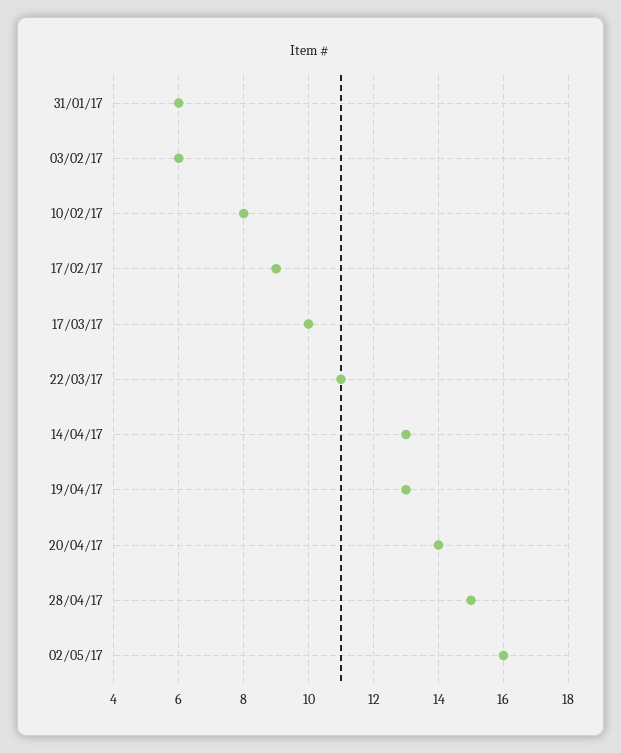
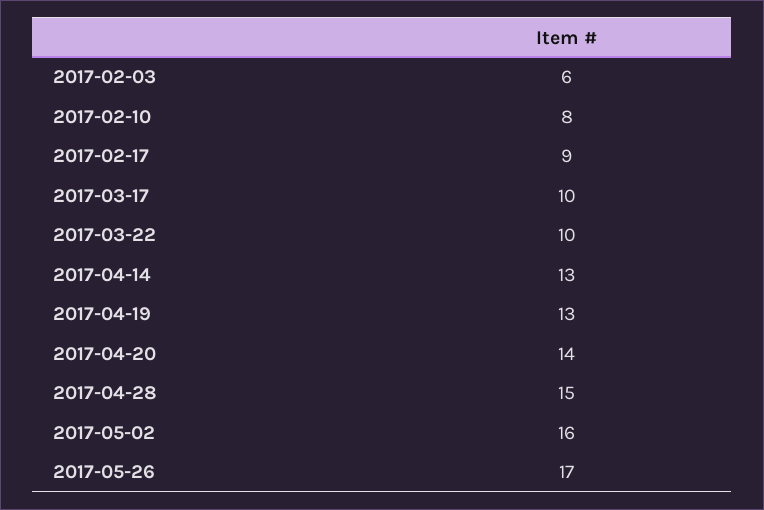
31/01/17: 6 -> none
22/03/17: 11 -> 10
2017-05-26: none -> 17

